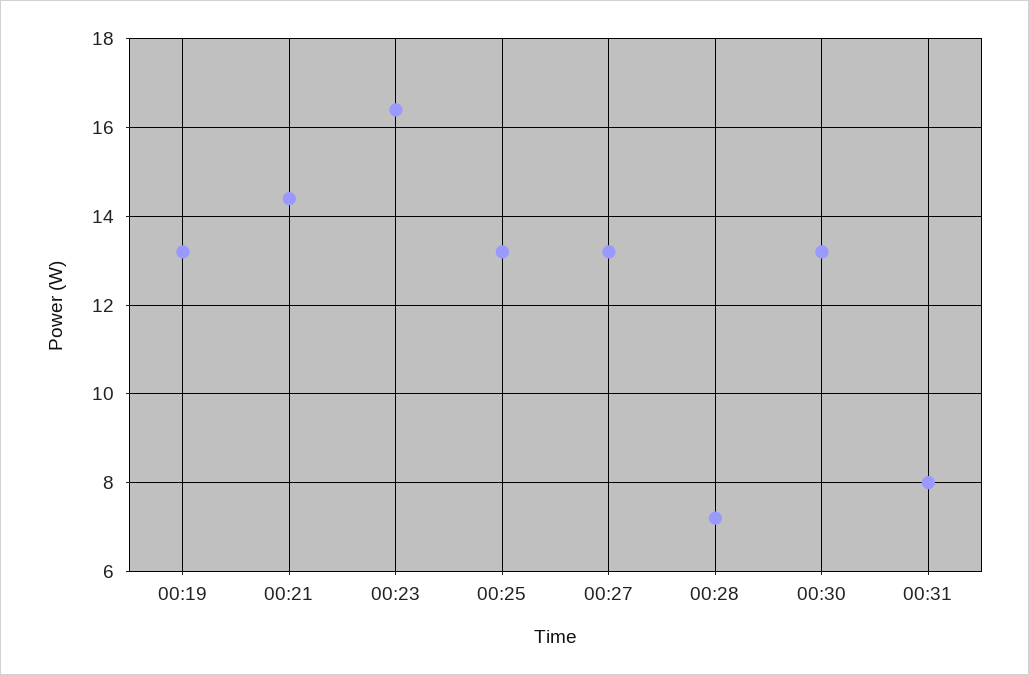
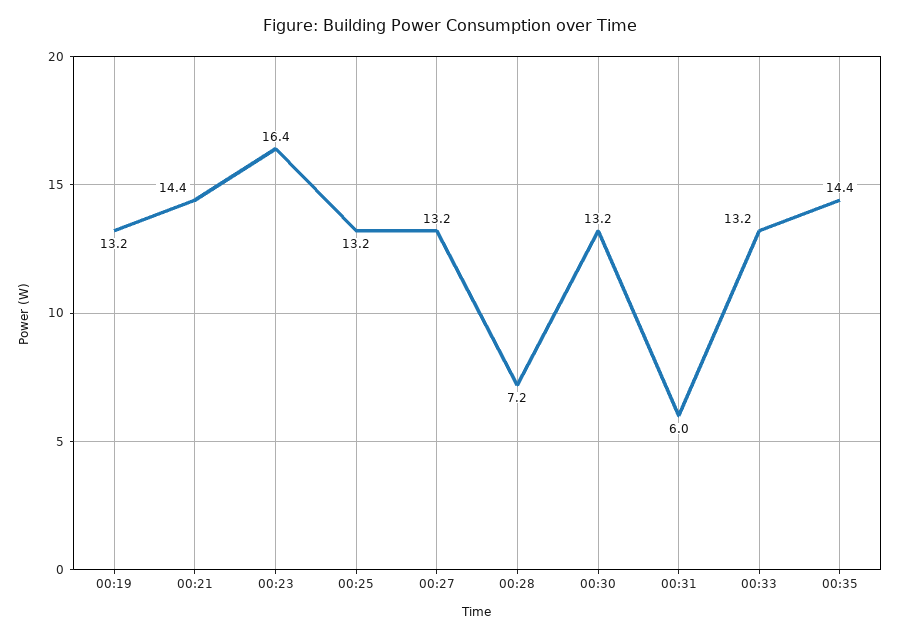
00:31: 8 -> 6
00:33: none -> 13.2
00:35: none -> 14.4

